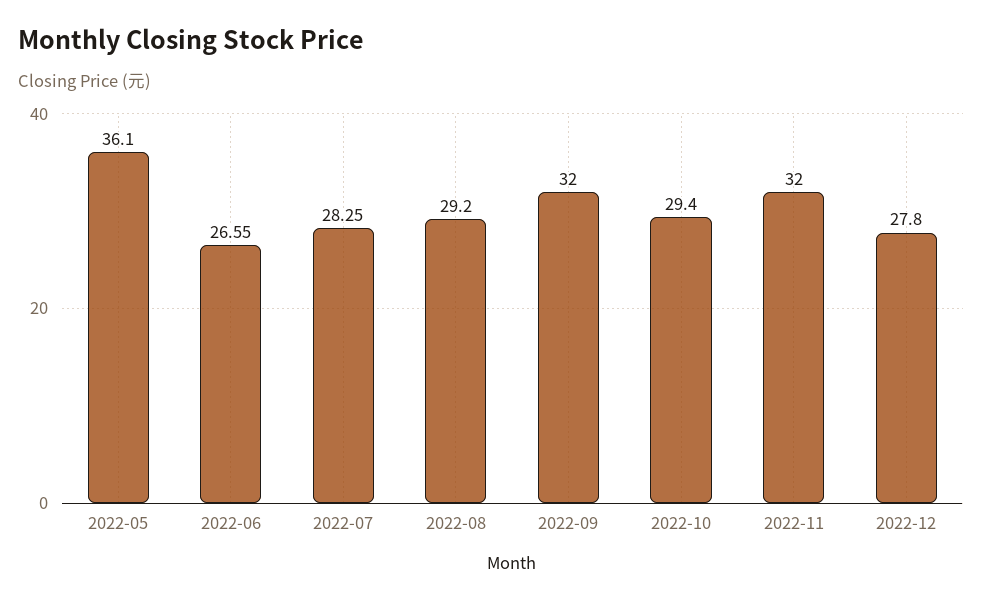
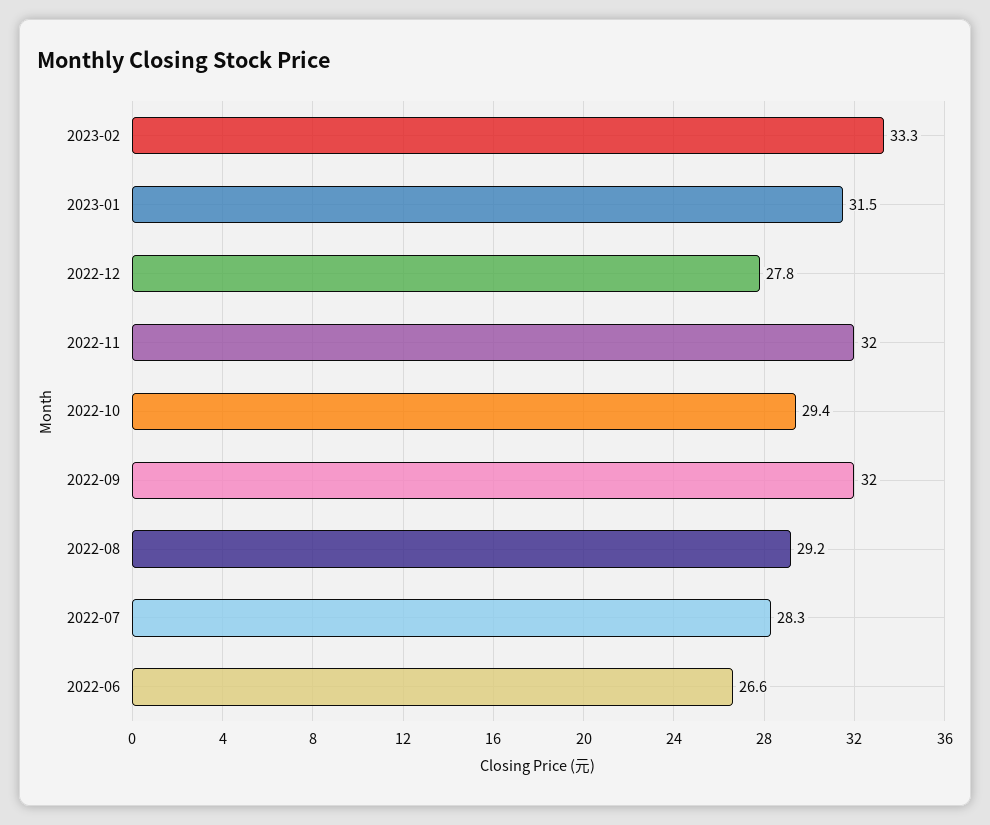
2022-05: 36.1 -> none
2023-02: none -> 33.3
2023-01: none -> 31.5

